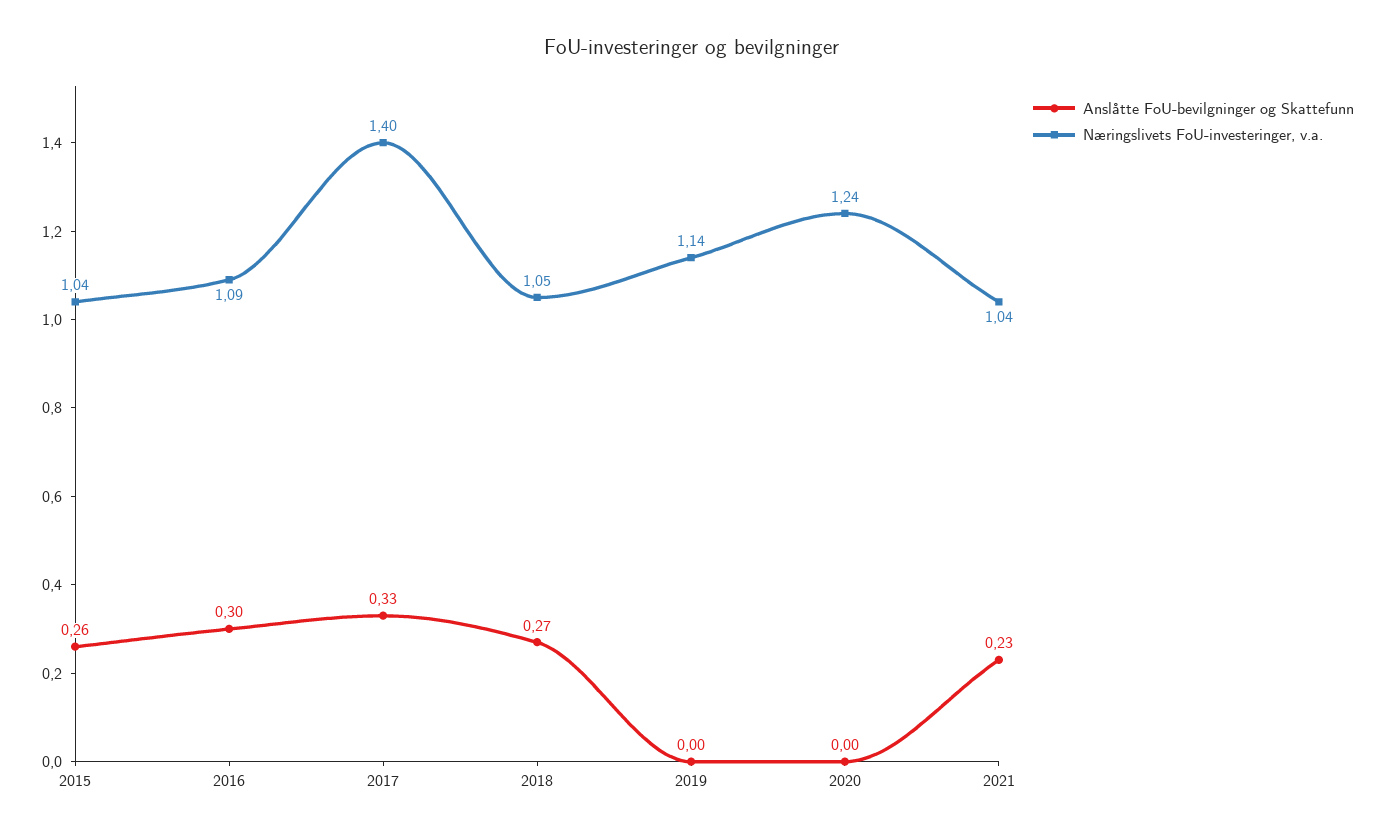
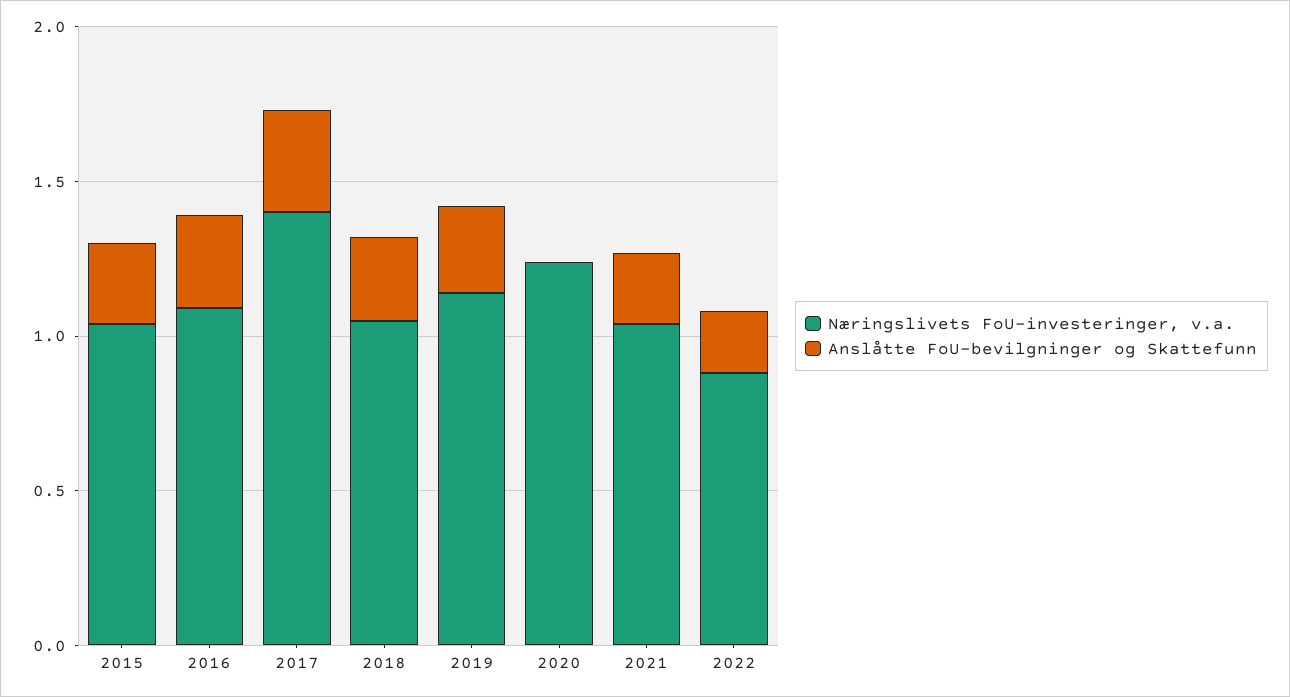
Anslåtte FoU-bevilgninger og Skattefunn, 2019: 0 -> 0.3
Næringslivets FoU-investeringer, v.a., 2022: none -> 0.9
Anslåtte FoU-bevilgninger og Skattefunn, 2022: none -> 0.2

